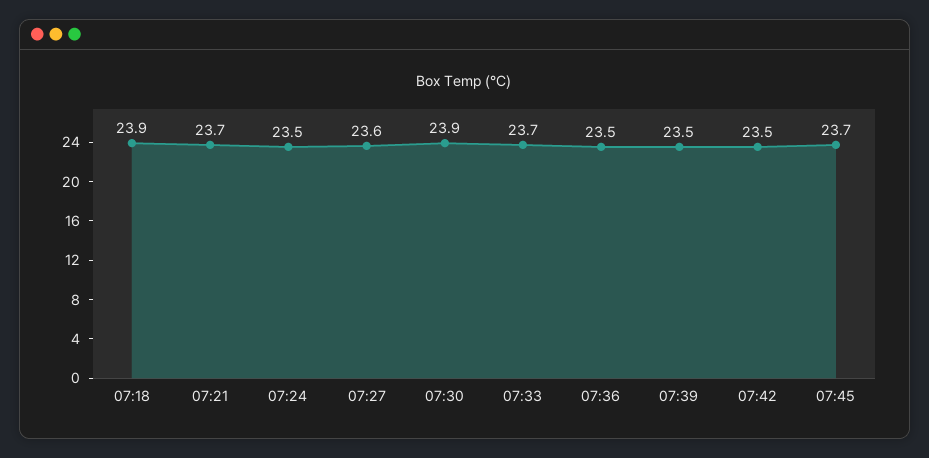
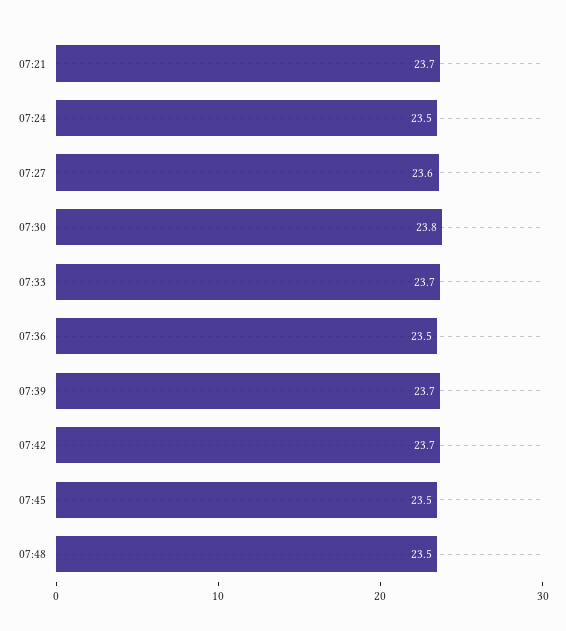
07:18: 23.9 -> none
07:30: 23.9 -> 23.8
07:39: 23.5 -> 23.7
07:42: 23.5 -> 23.7
07:45: 23.7 -> 23.5
07:48: none -> 23.5

